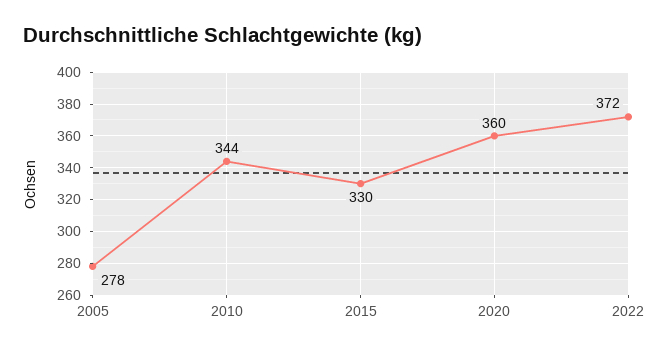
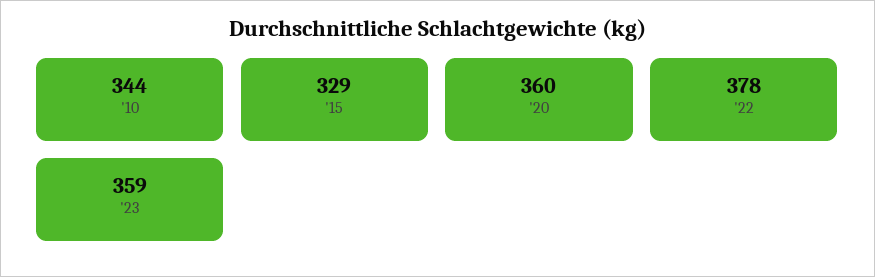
2005: 278 -> none
2015: 330 -> 329
2022: 372 -> 378
'23: none -> 359

